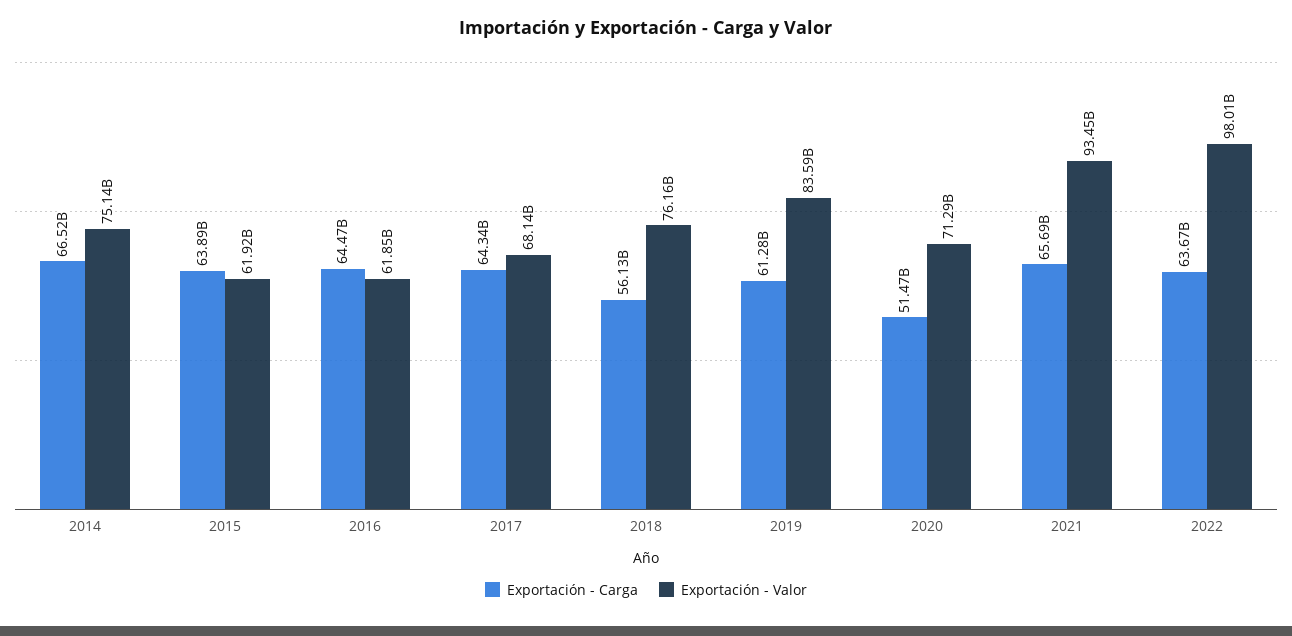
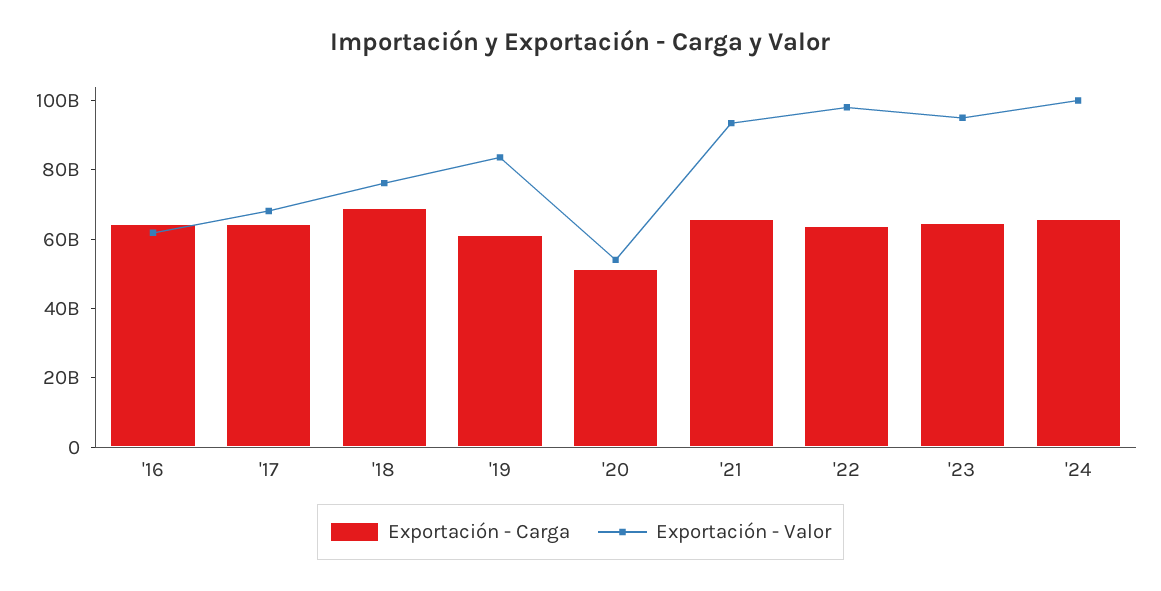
Exportación - Carga, 2014: 66520000000 -> none
Exportación - Valor, 2014: 75140000000 -> none
Exportación - Carga, 2015: 63890000000 -> none
Exportación - Valor, 2015: 61920000000 -> none
Exportación - Carga, 2018: 56130000000 -> 70000000000
Exportación - Valor, 2020: 71290000000 -> 55000000000
Exportación - Carga, '23: none -> 65000000000
Exportación - Valor, '23: none -> 95000000000
Exportación - Carga, '24: none -> 65000000000
Exportación - Valor, '24: none -> 100000000000

